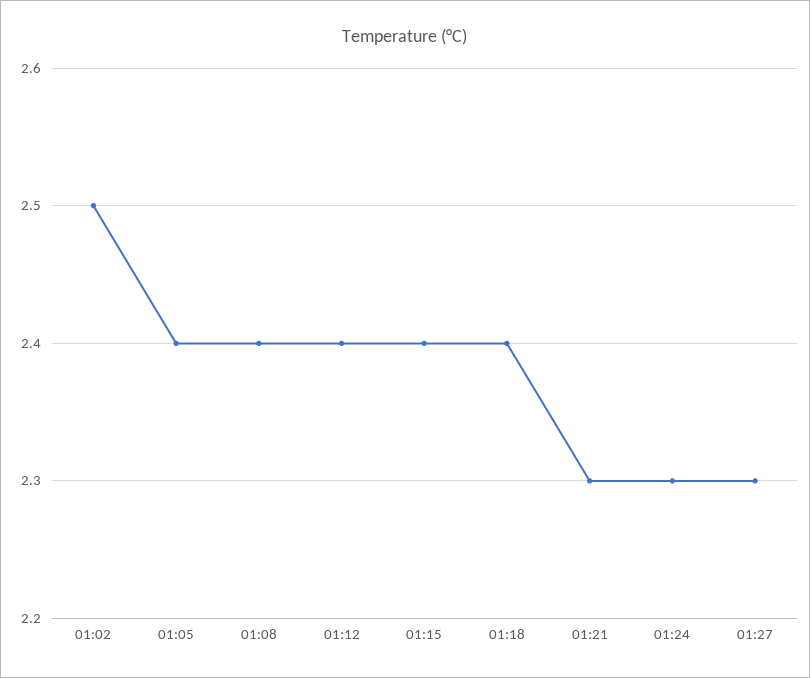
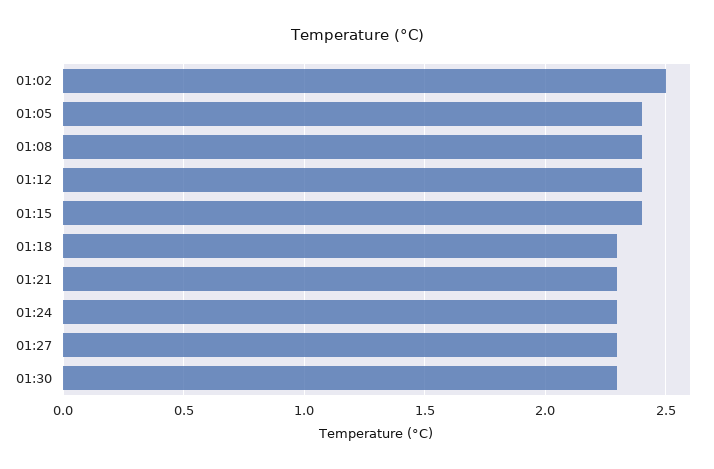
01:18: 2.4 -> 2.3
01:30: none -> 2.3

